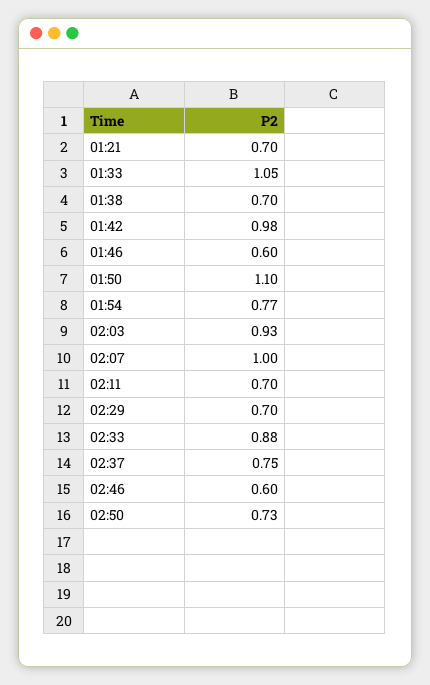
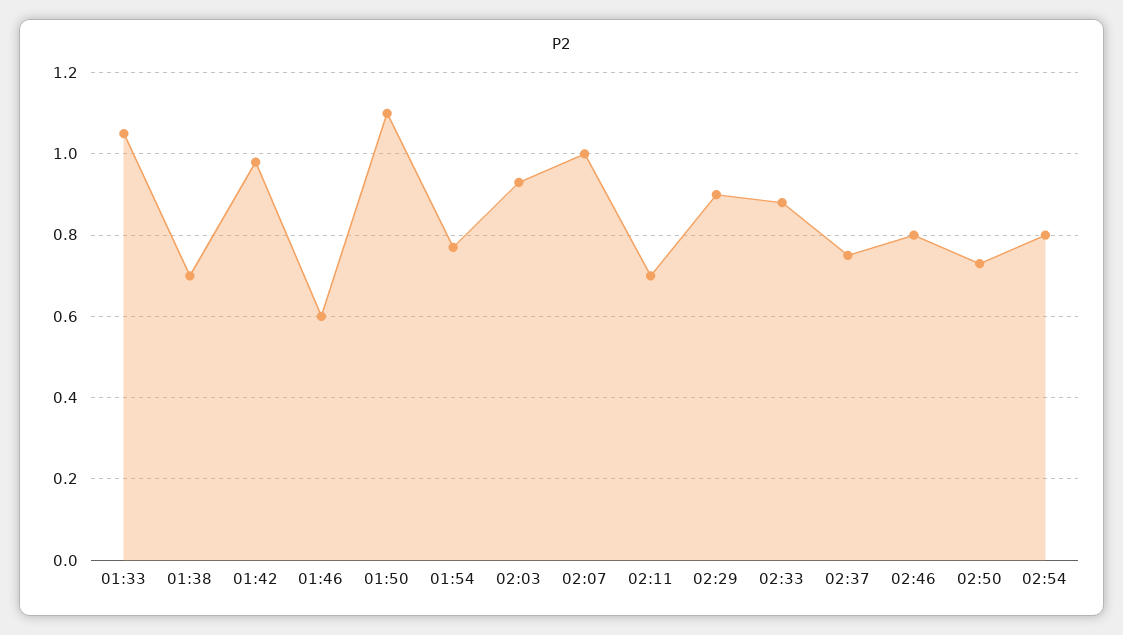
01:21: 0.7 -> none
02:29: 0.7 -> 0.9
02:46: 0.6 -> 0.8
02:54: none -> 0.8

